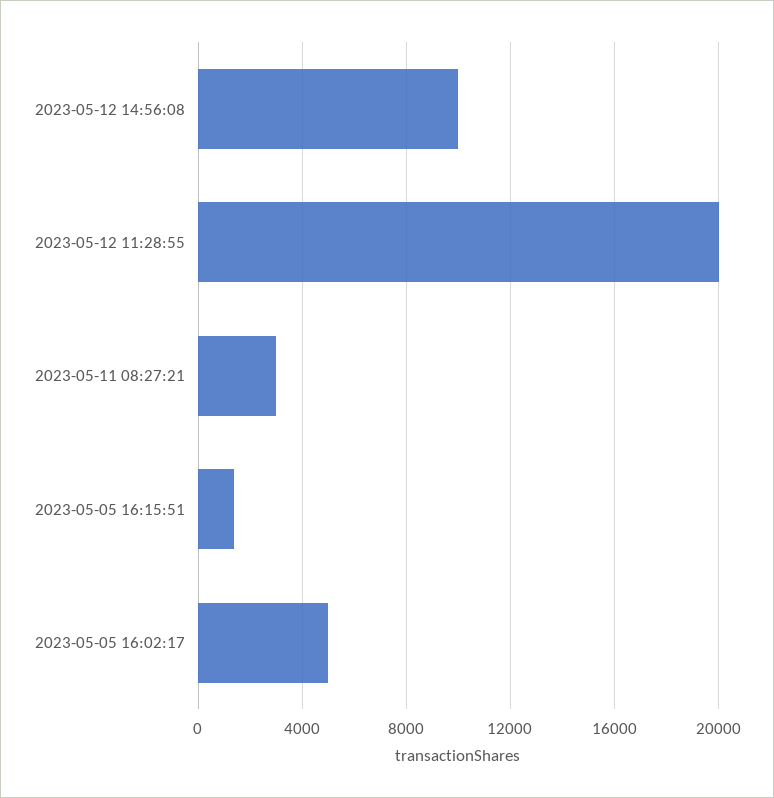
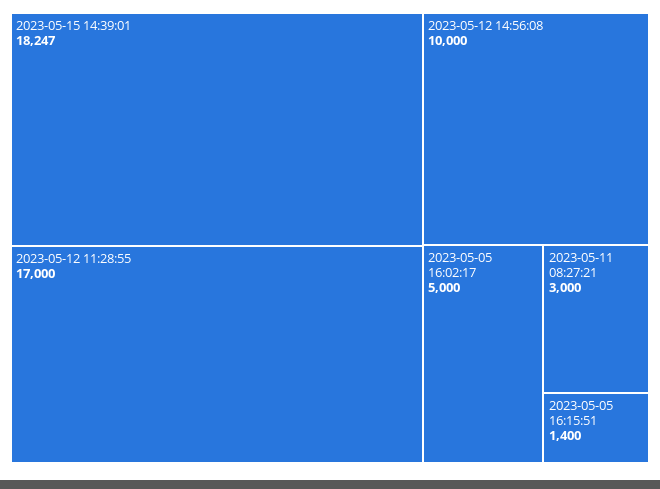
2023-05-12 11:28:55: 20000 -> 17000
2023-05-15 14:39:01: none -> 18247

